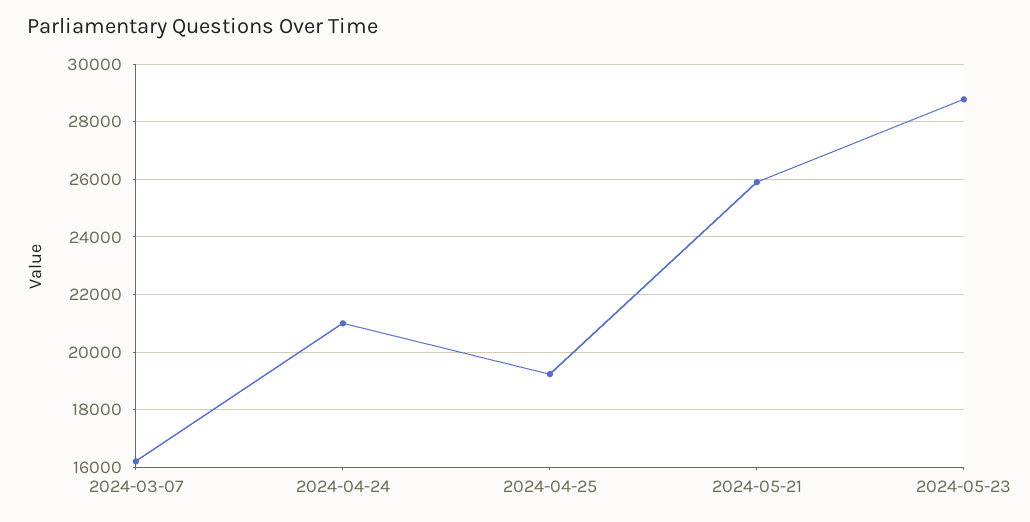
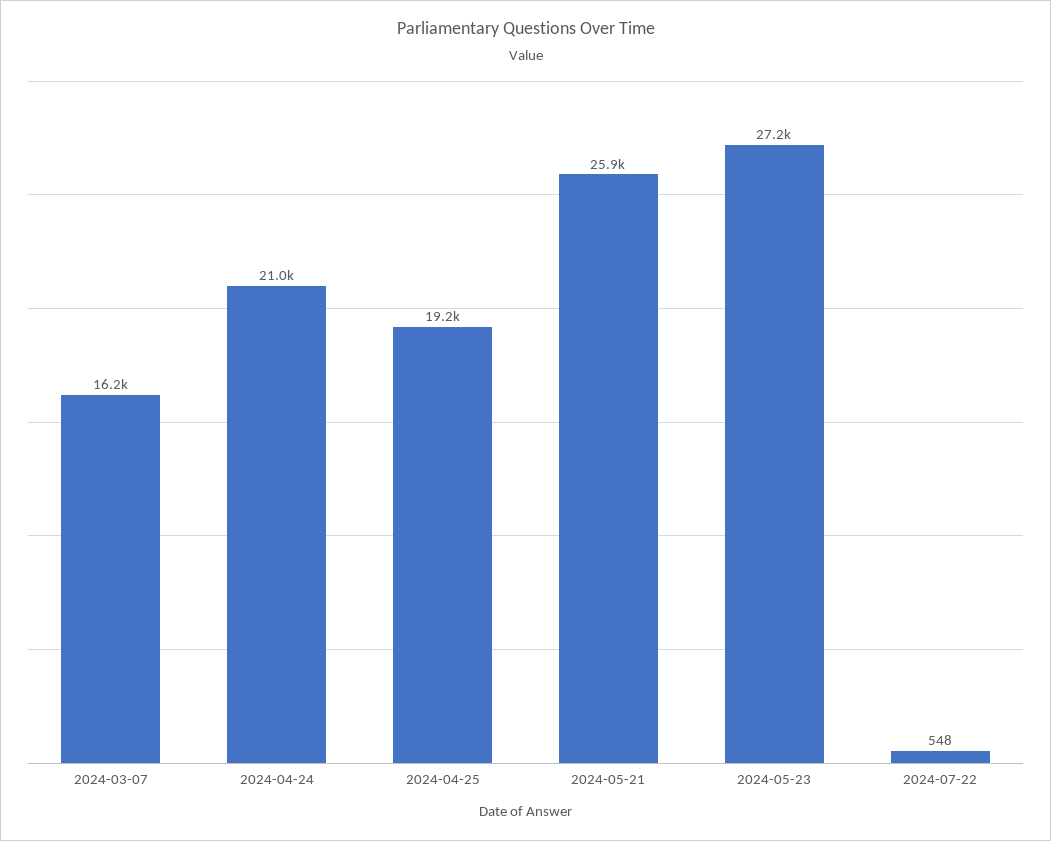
2024-05-23: 28750 -> 27200
2024-07-22: none -> 548

